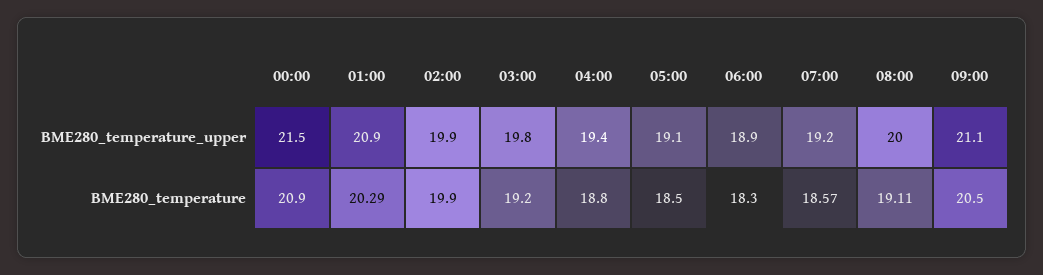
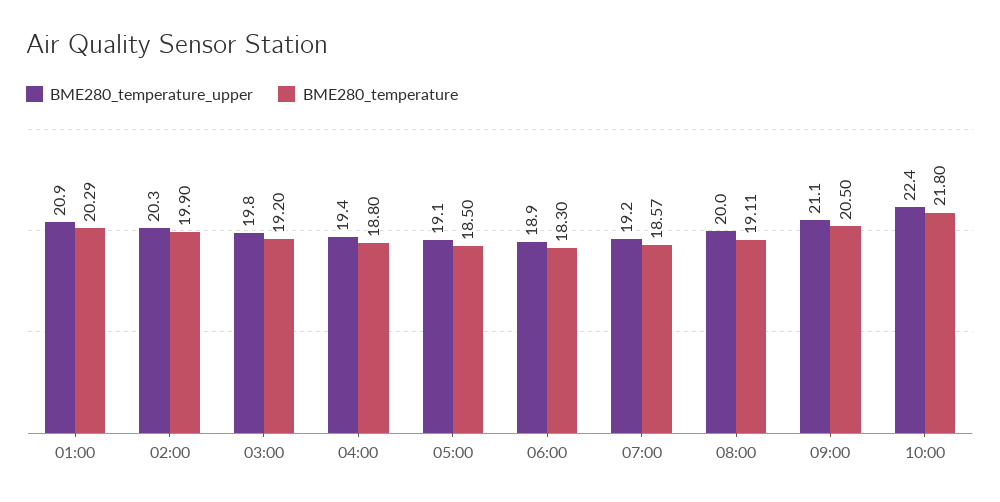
BME280_temperature_upper, 00:00: 21.5 -> none
BME280_temperature_upper, 02:00: 19.9 -> 20.3
BME280_temperature, 00:00: 20.9 -> none
BME280_temperature_upper, 10:00: none -> 22.4
BME280_temperature, 10:00: none -> 21.8

